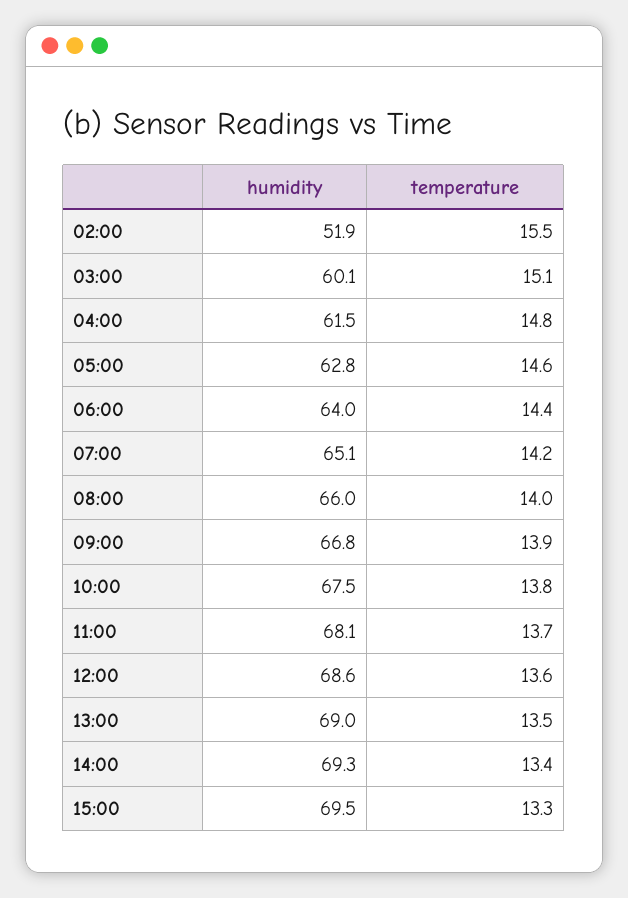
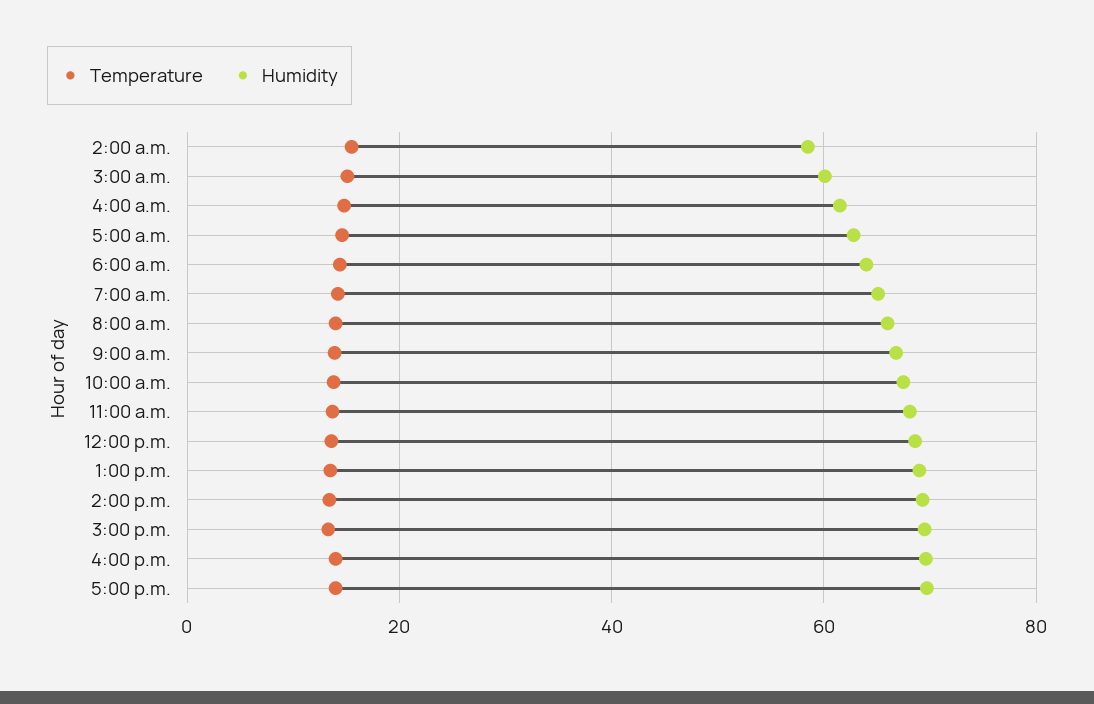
humidity, 02:00: 51.9 -> 58
temperature, 4:00 p.m.: none -> 14
humidity, 4:00 p.m.: none -> 70
temperature, 5:00 p.m.: none -> 14
humidity, 5:00 p.m.: none -> 70

